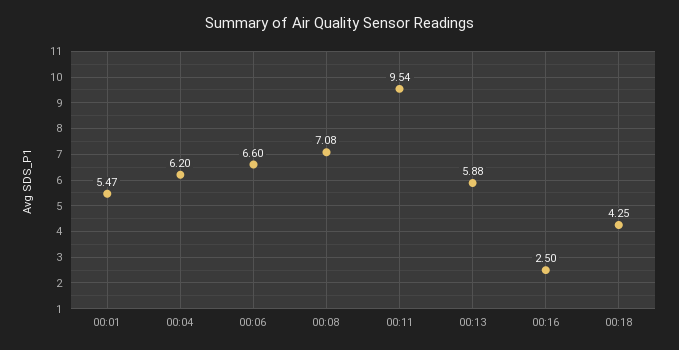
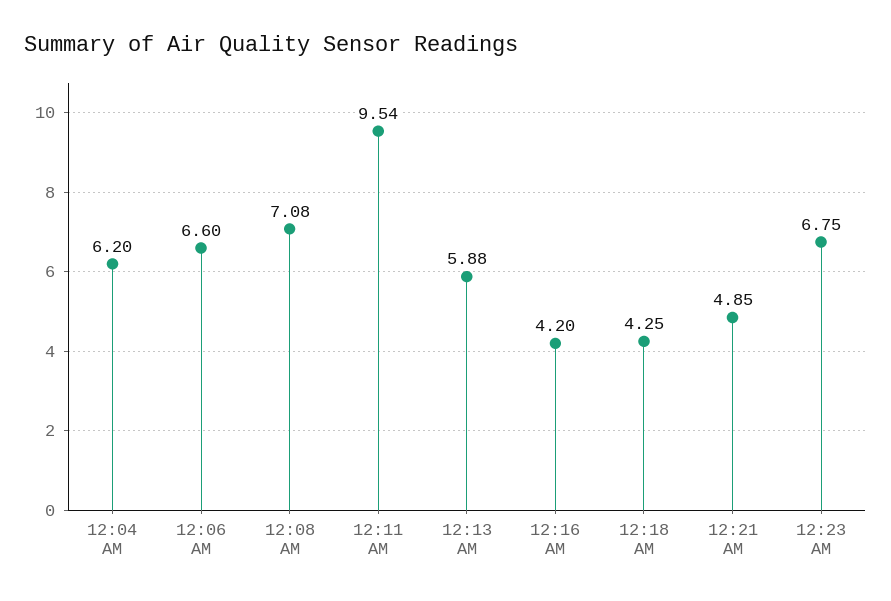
00:01: 5.47 -> none
00:16: 2.5 -> 4.2
12:21 AM: none -> 4.85
12:23 AM: none -> 6.75

